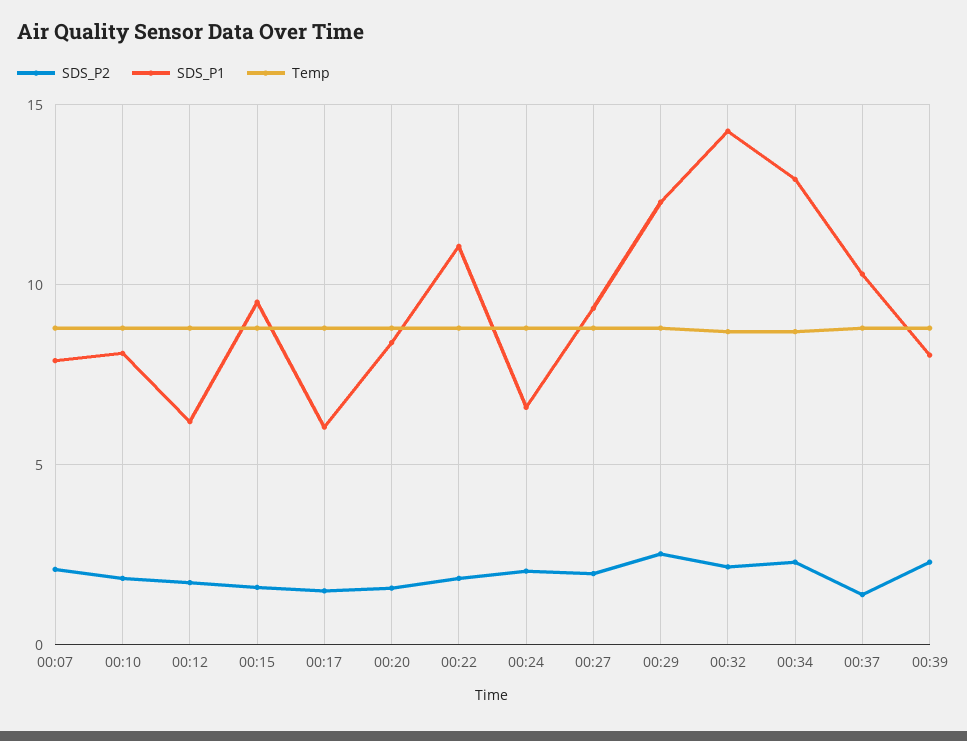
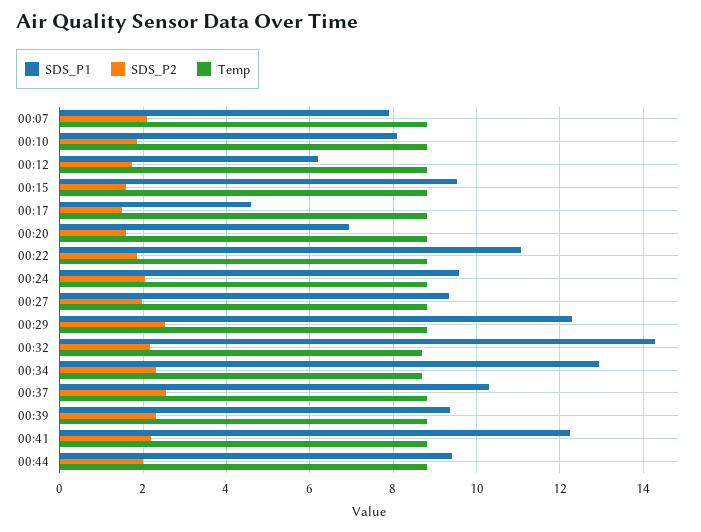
SDS_P1, 00:17: 6 -> 4.6
SDS_P1, 00:20: 8.5 -> 7
SDS_P1, 00:24: 6.5 -> 9.6
SDS_P2, 00:37: 1.5 -> 2.6
SDS_P1, 00:39: 8 -> 9.4
SDS_P1, 00:41: none -> 12.2
SDS_P2, 00:41: none -> 2.2
Temp, 00:41: none -> 8.8
SDS_P1, 00:44: none -> 9.4
SDS_P2, 00:44: none -> 2
Temp, 00:44: none -> 8.8

